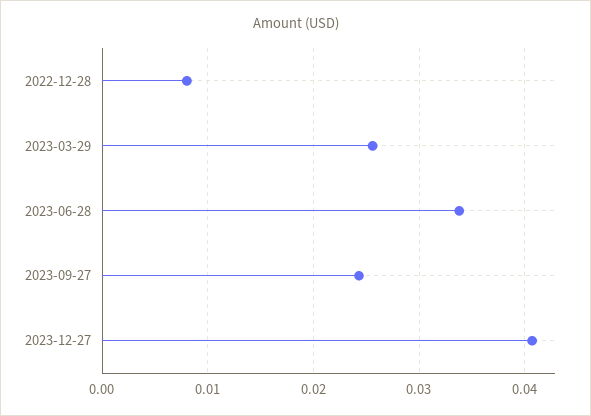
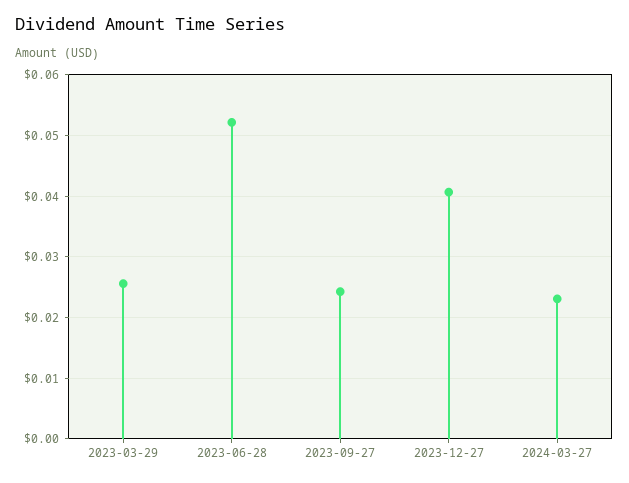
2022-12-28: 0.008 -> none
2023-06-28: 0.034 -> 0.052
2024-03-27: none -> 0.023

